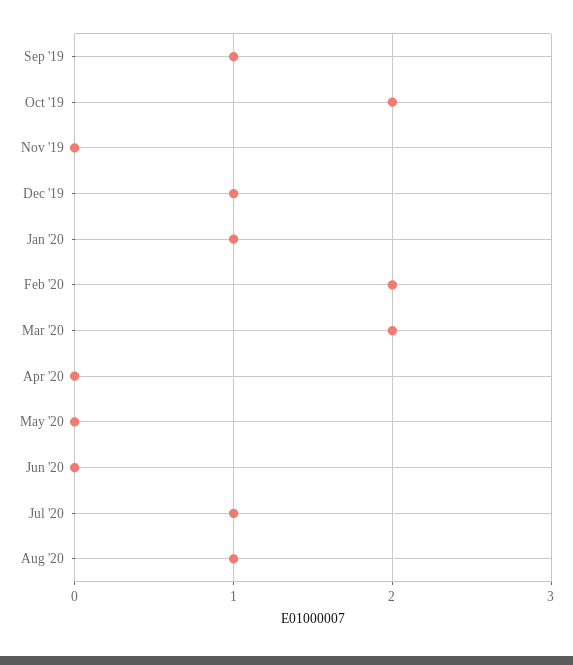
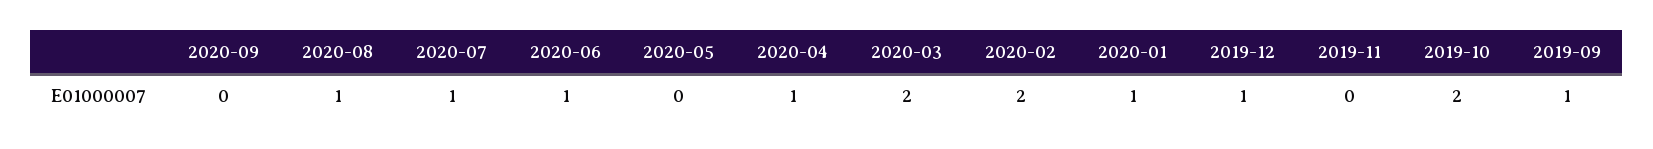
Apr '20: 0 -> 1
Jun '20: 0 -> 1
2020-09: none -> 0

